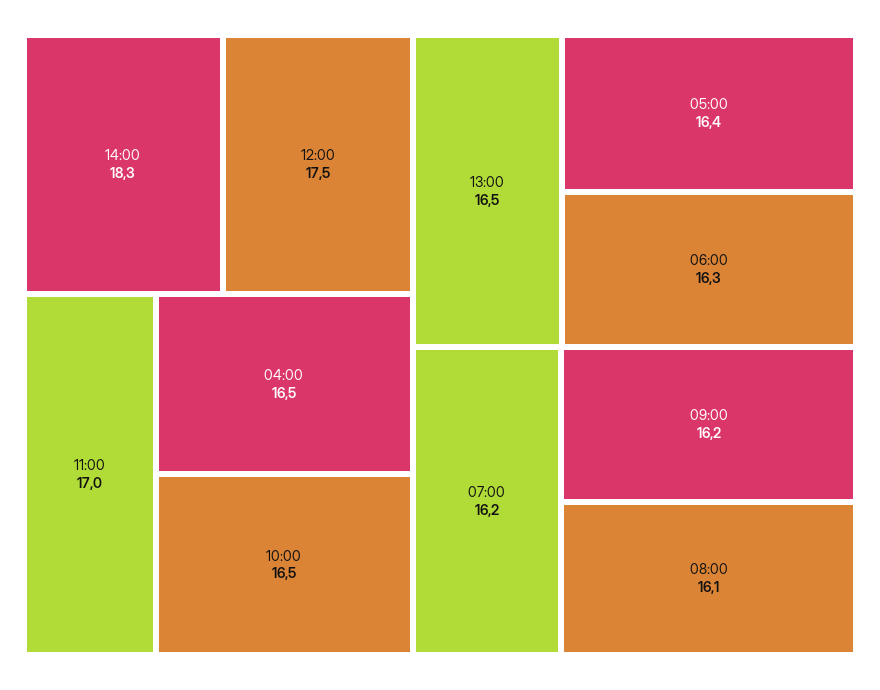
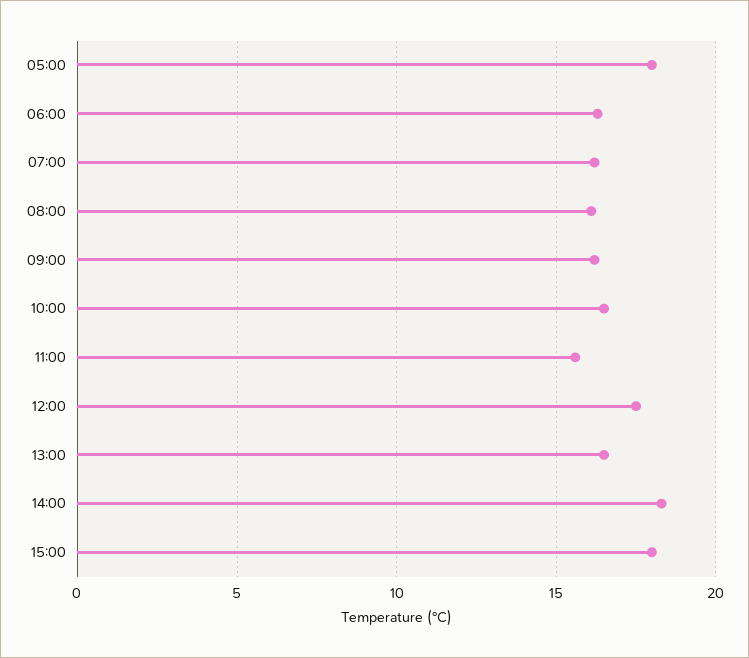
11:00: 17 -> 15.5
04:00: 16.5 -> none
05:00: 16.4 -> 18
15:00: none -> 18

